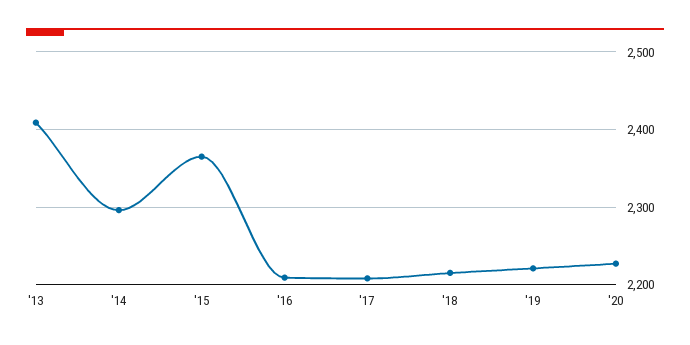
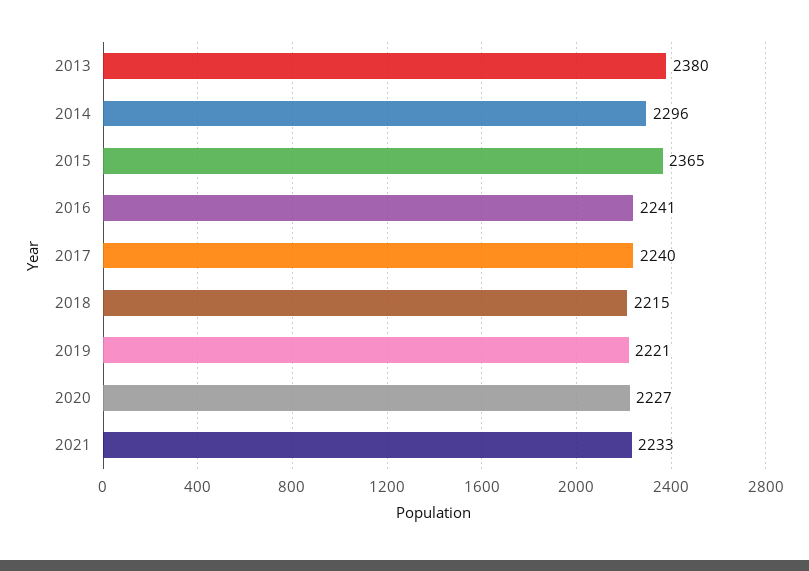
'13: 2410 -> 2380
'16: 2210 -> 2241
'17: 2210 -> 2240
2021: none -> 2233

